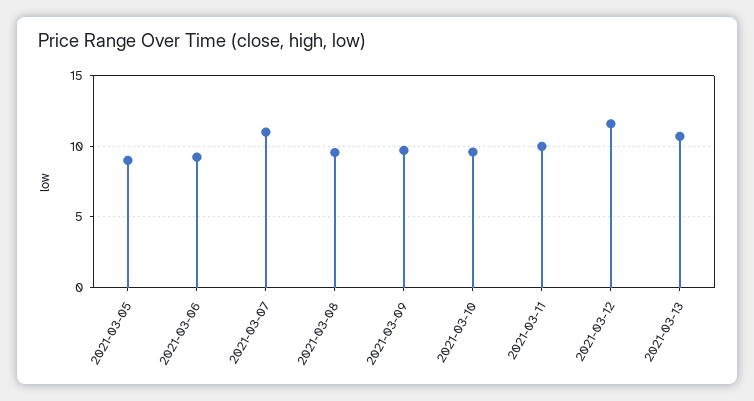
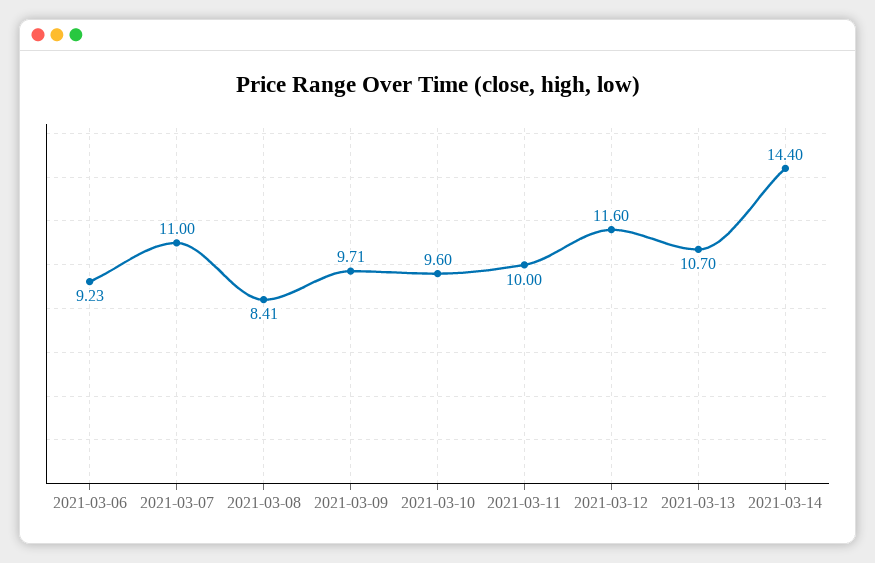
2021-03-05: 9 -> none
2021-03-08: 9.5 -> 8.41
2021-03-14: none -> 14.4

